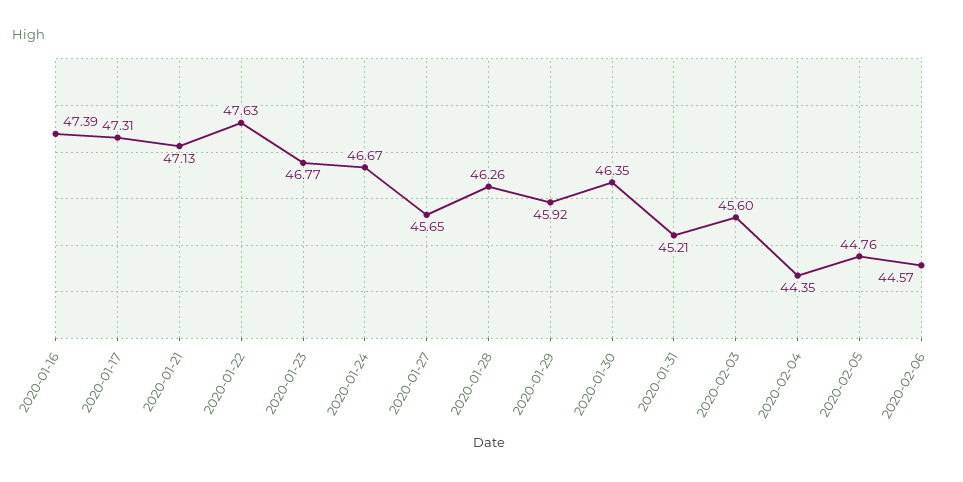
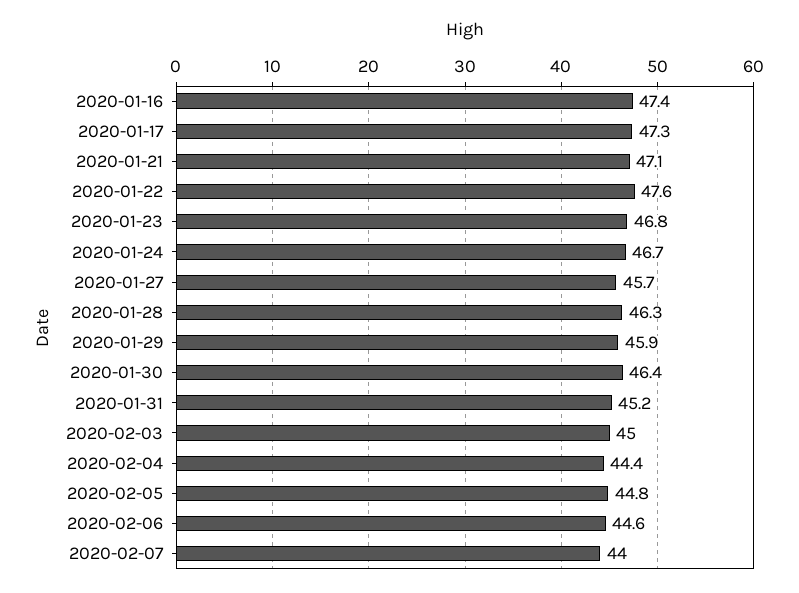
2020-02-03: 45.6 -> 45
2020-02-07: none -> 44

